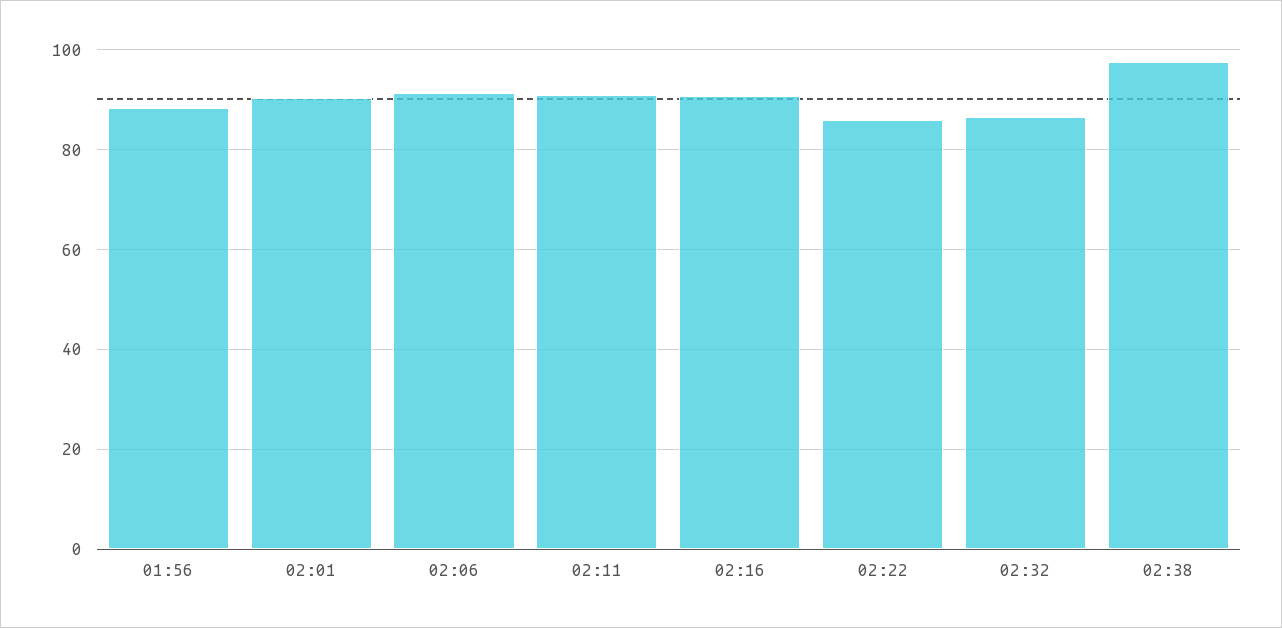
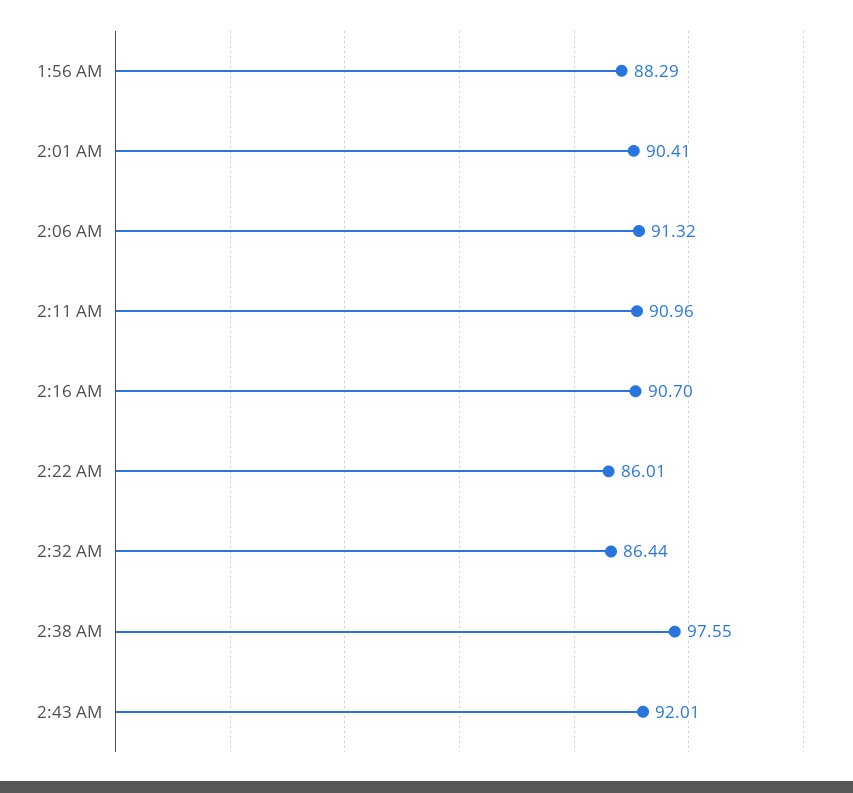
2:43 AM: none -> 92.01

